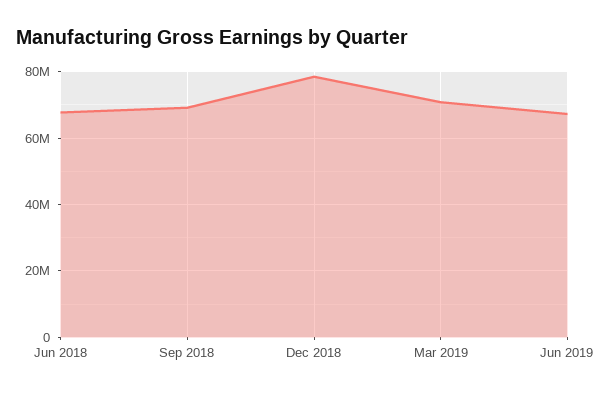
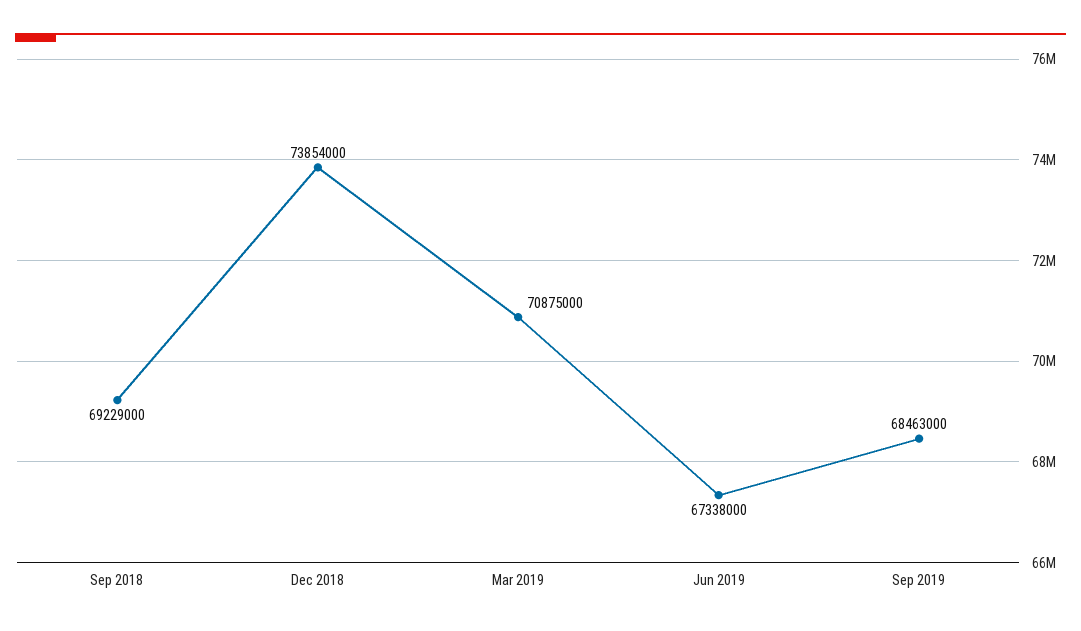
Jun 2018: 68000000 -> none
Dec 2018: 78000000 -> 73854000
Sep 2019: none -> 68463000

